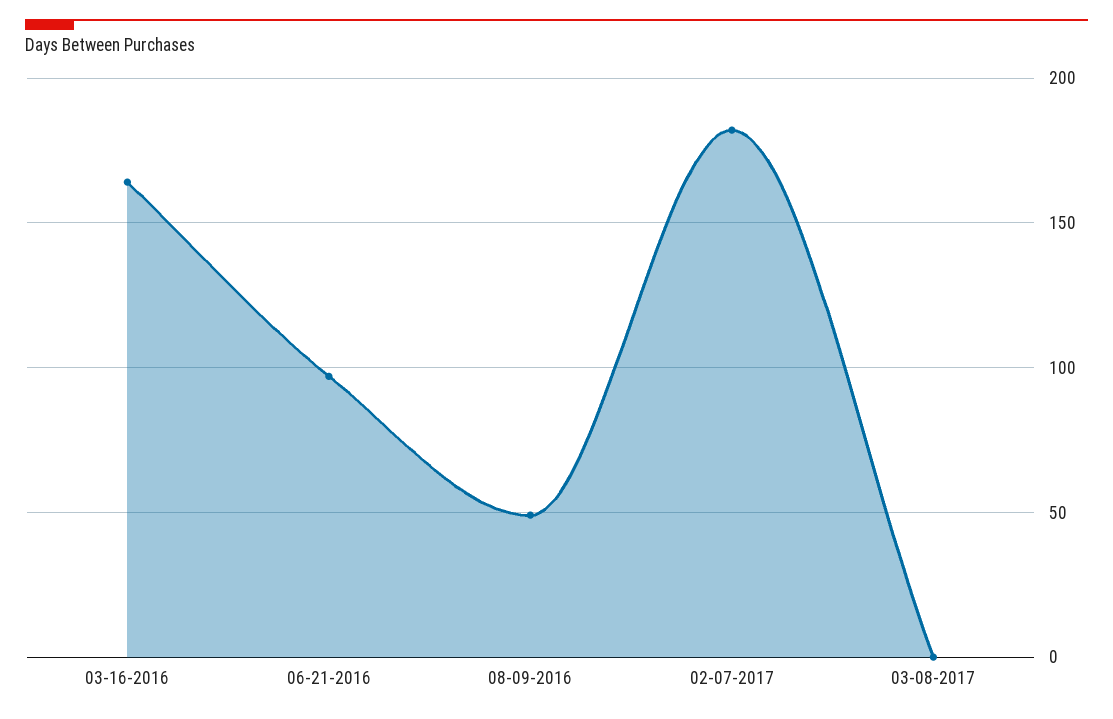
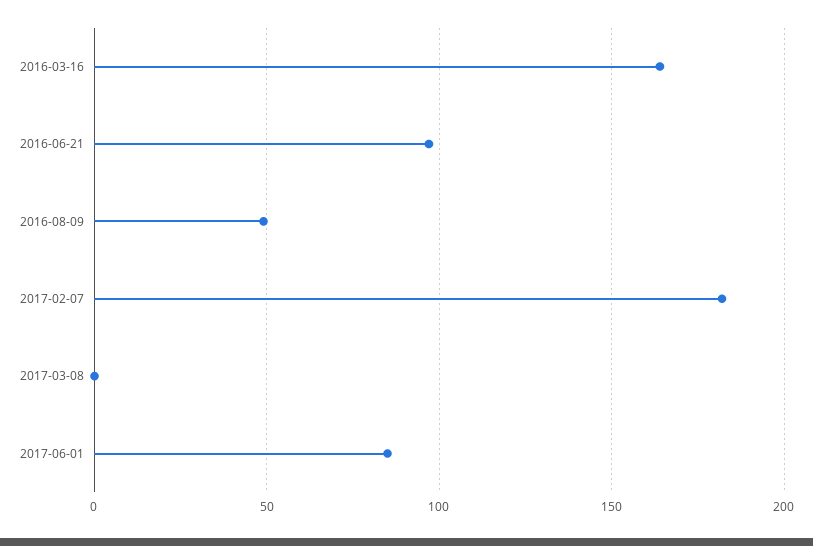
2017-06-01: none -> 85

